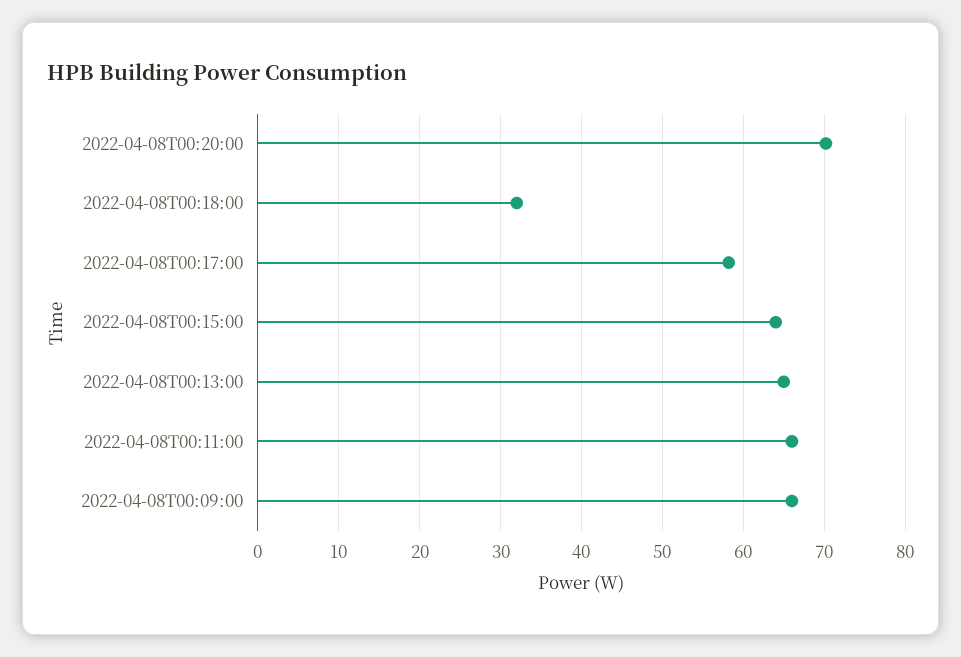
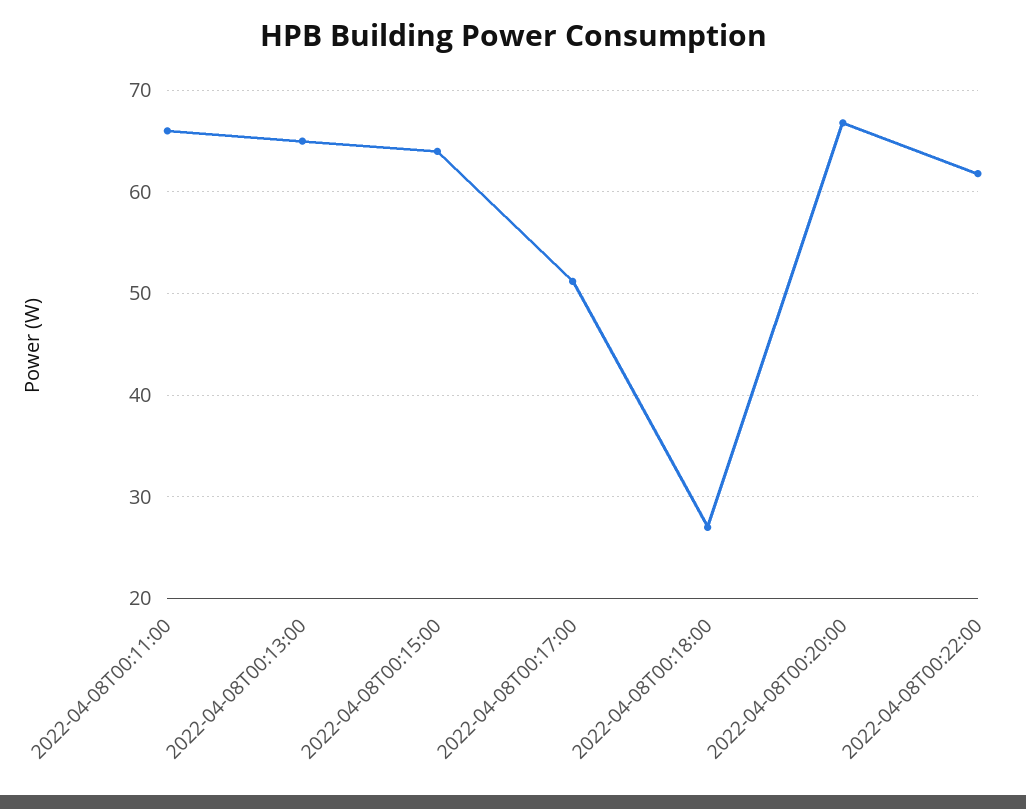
2022-04-08T00:20:00: 70 -> 67
2022-04-08T00:18:00: 32 -> 27
2022-04-08T00:17:00: 58 -> 51
2022-04-08T00:09:00: 66 -> none
2022-04-08T00:22:00: none -> 62

